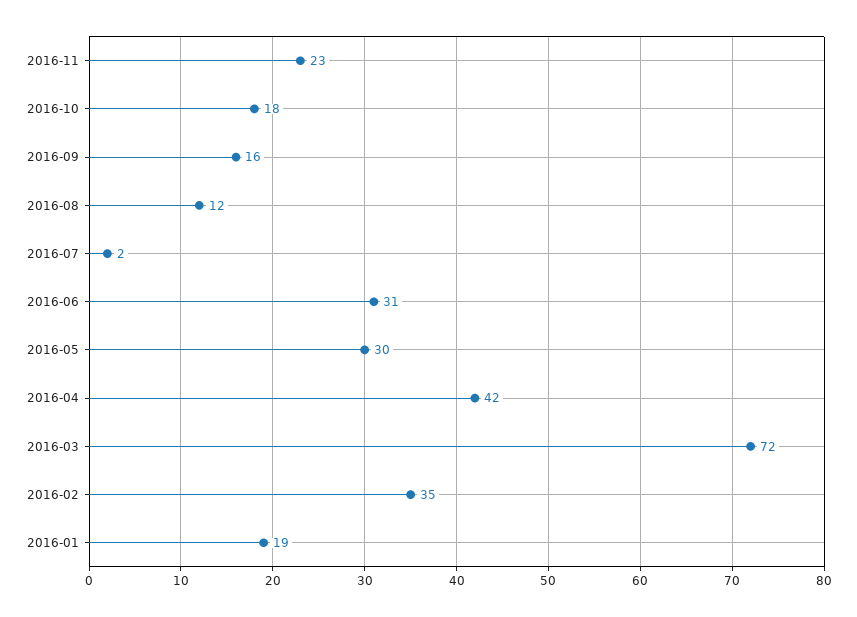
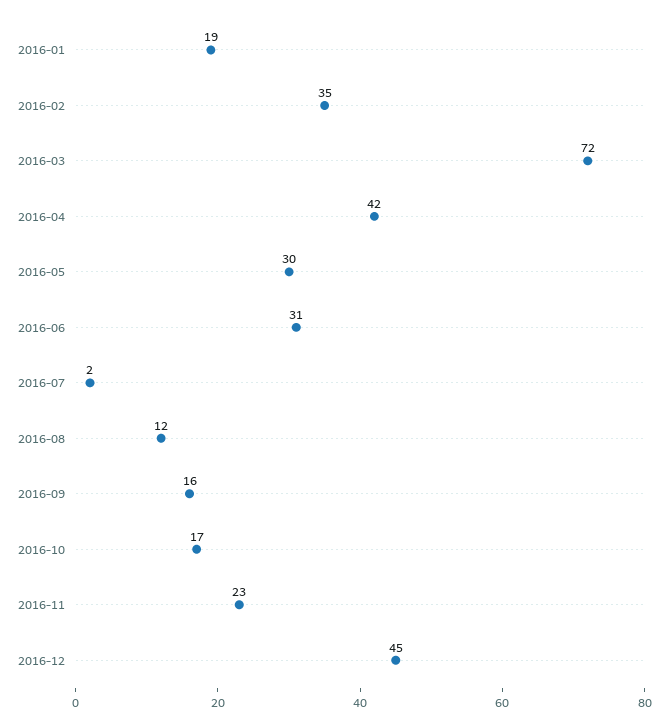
2016-10: 18 -> 17
2016-12: none -> 45

